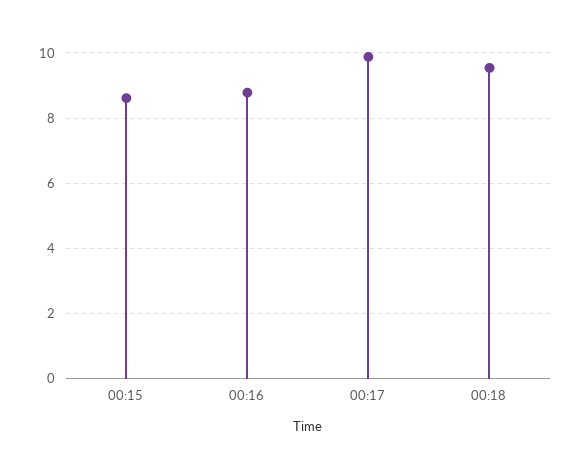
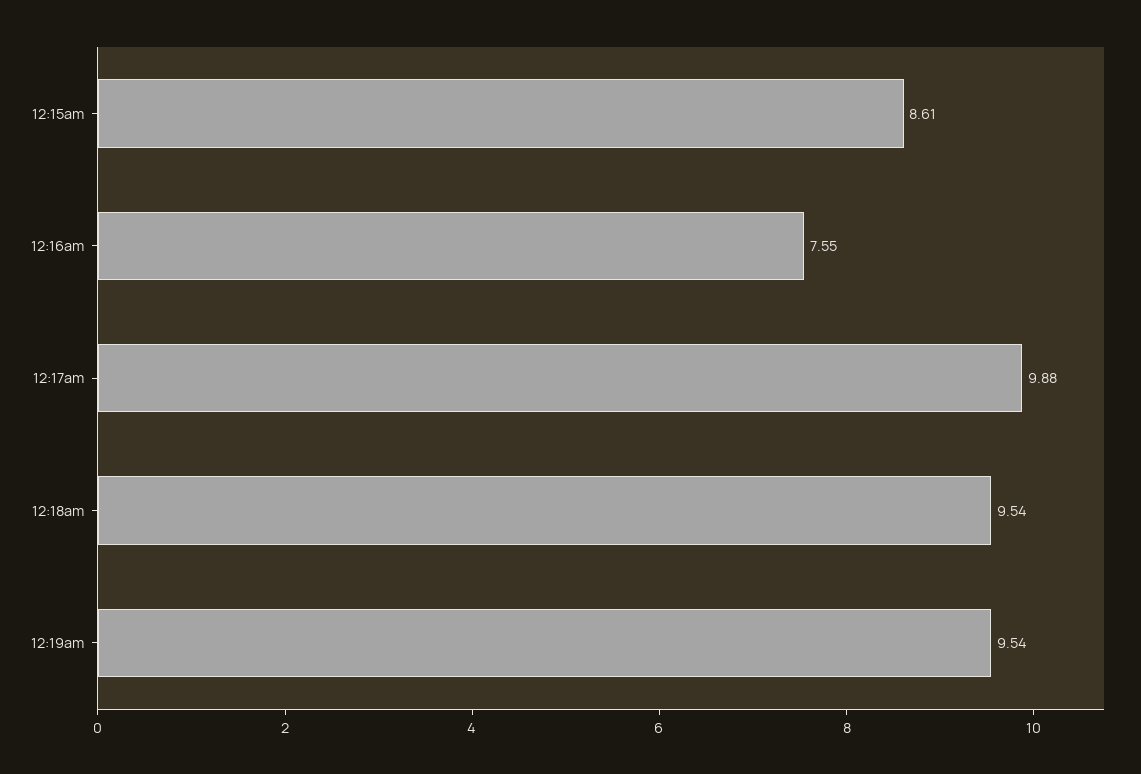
00:16: 8.8 -> 7.55
12:19am: none -> 9.54

